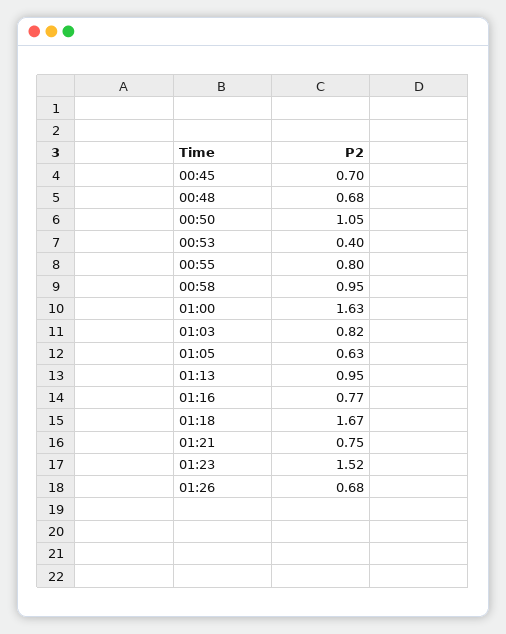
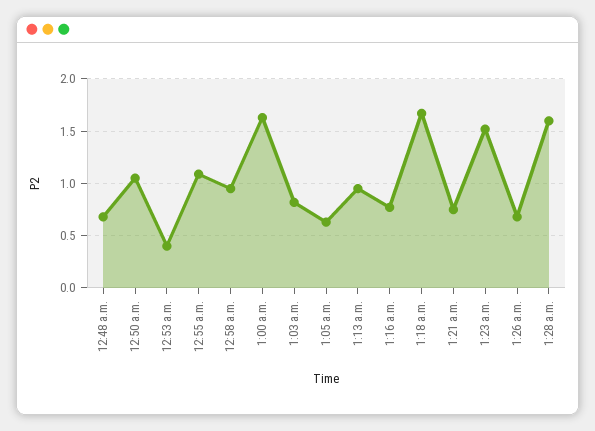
00:45: 0.7 -> none
00:55: 0.8 -> 1.1
1:28 a.m.: none -> 1.6

